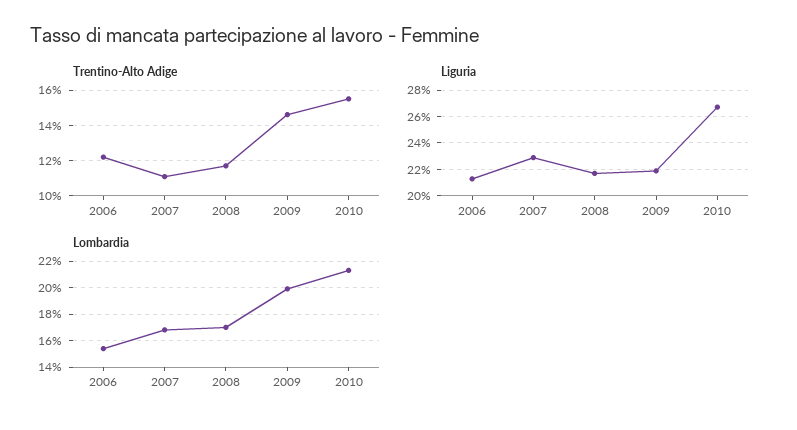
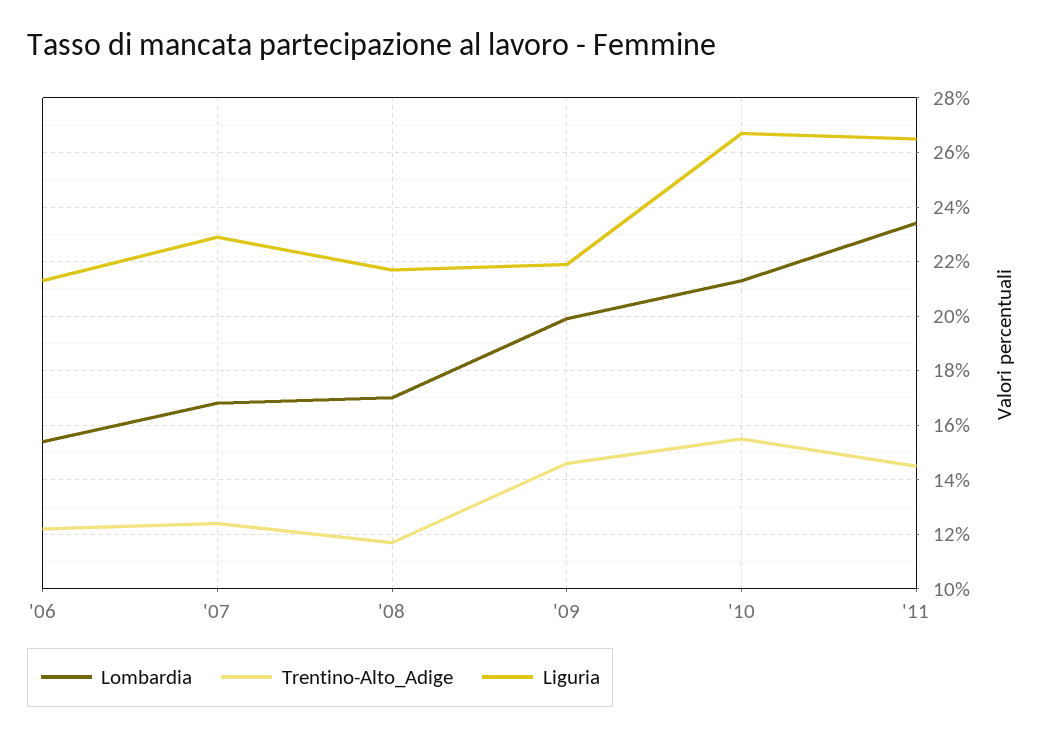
Trentino-Alto Adige, 2007: 11 -> 12.5
Lombardia, '11: none -> 23.5
Trentino-Alto Adige, '11: none -> 14.5
Liguria, '11: none -> 26.5

